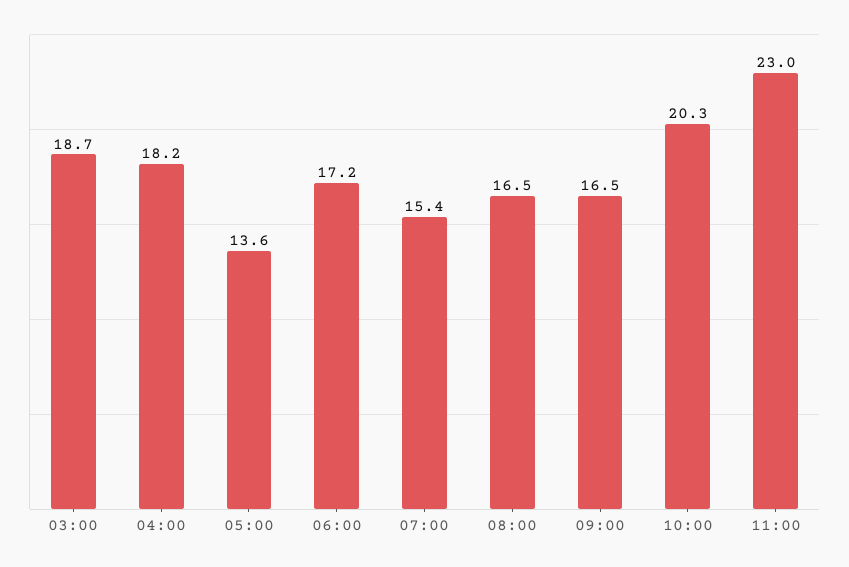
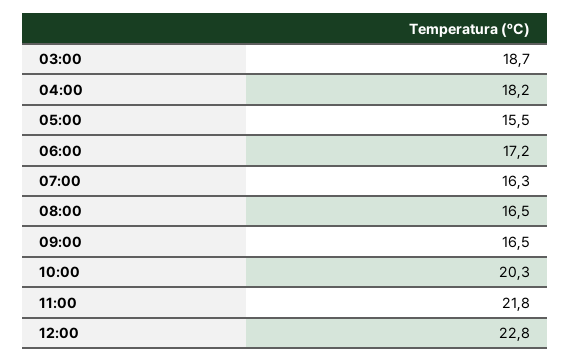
05:00: 13.6 -> 15.5
07:00: 15.4 -> 16.3
11:00: 23 -> 21.8
12:00: none -> 22.8

